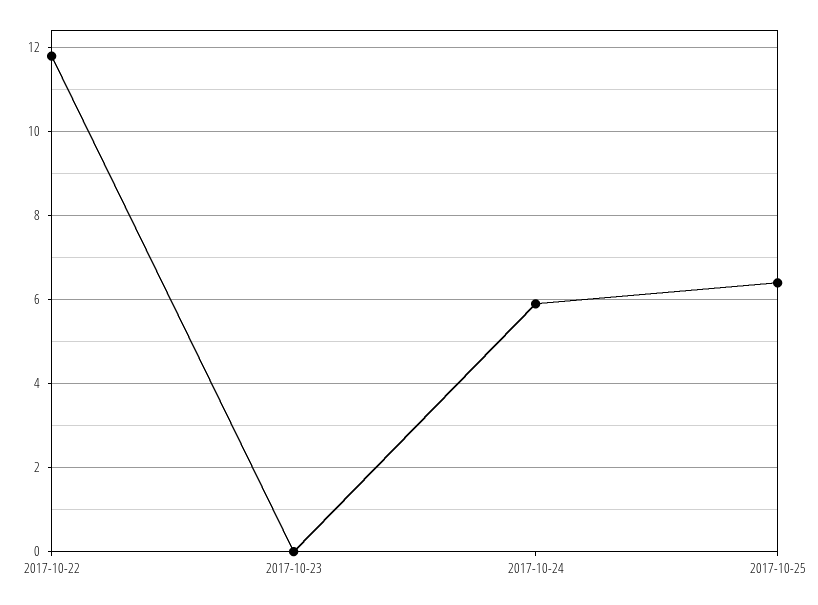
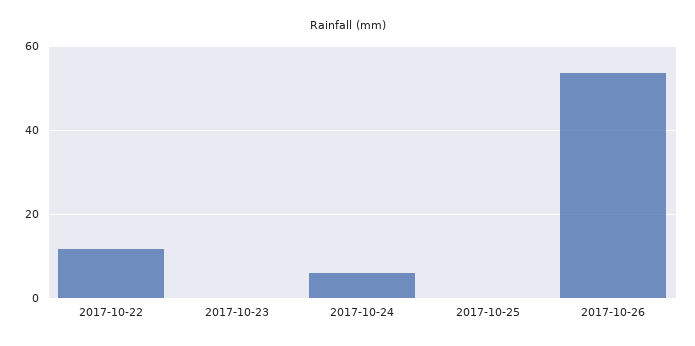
2017-10-25: 6.5 -> 0
2017-10-26: none -> 54

